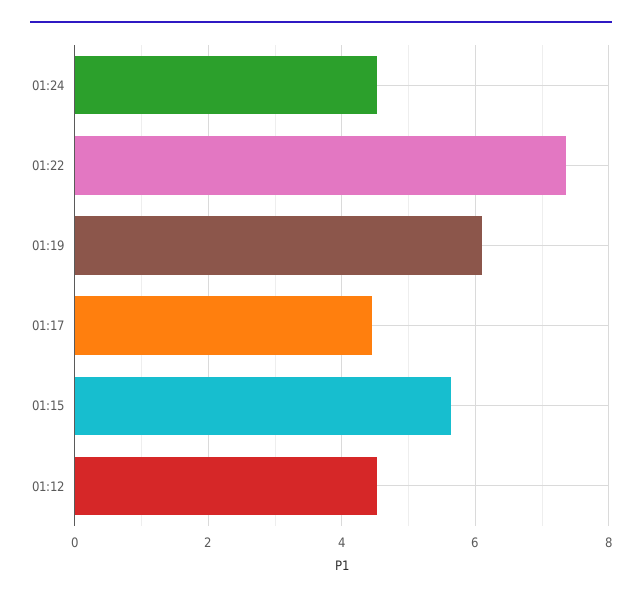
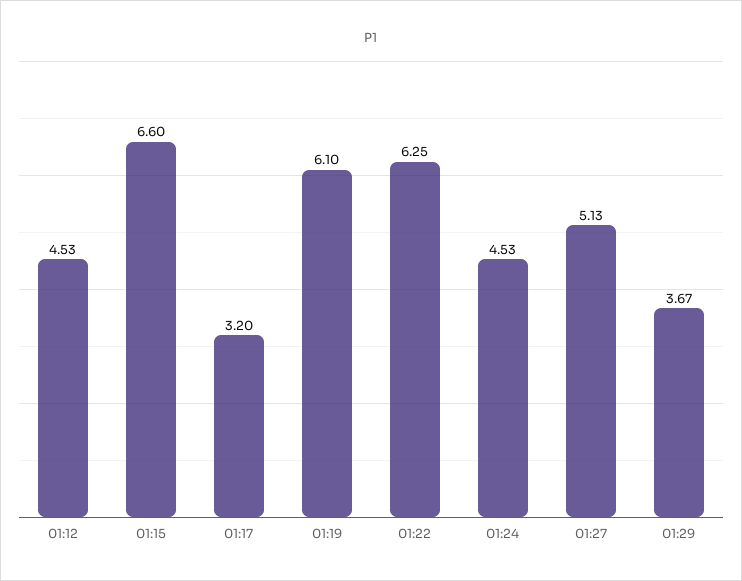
01:22: 7.4 -> 6.25
01:17: 4.4 -> 3.2
01:15: 5.6 -> 6.6
01:27: none -> 5.13
01:29: none -> 3.67

